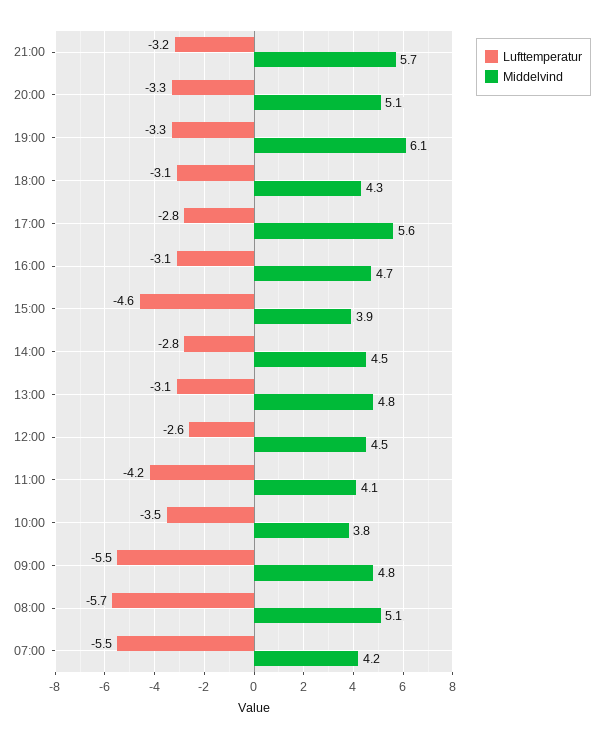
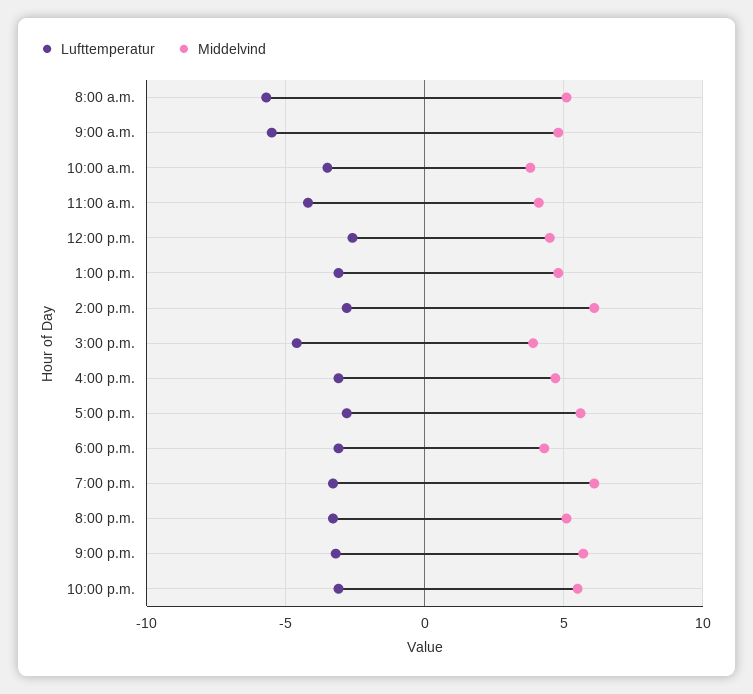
Middelvind, 14:00: 4.5 -> 6
Lufttemperatur, 07:00: -5.5 -> none
Middelvind, 07:00: 4.2 -> none
Lufttemperatur, 10:00 p.m.: none -> -3
Middelvind, 10:00 p.m.: none -> 5.5

